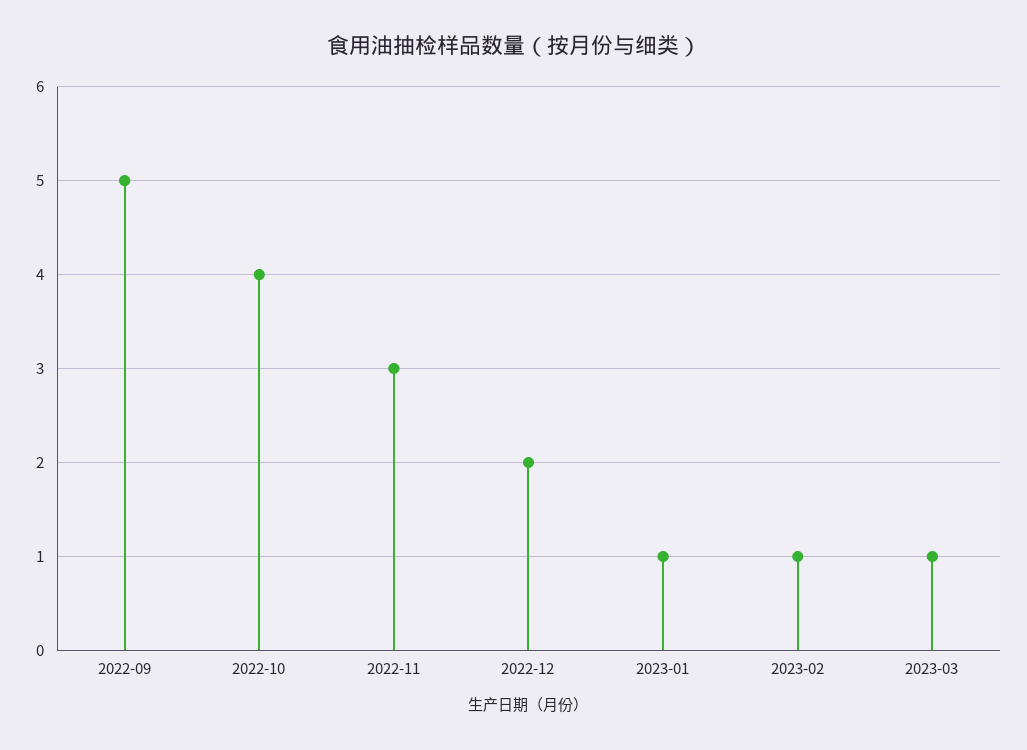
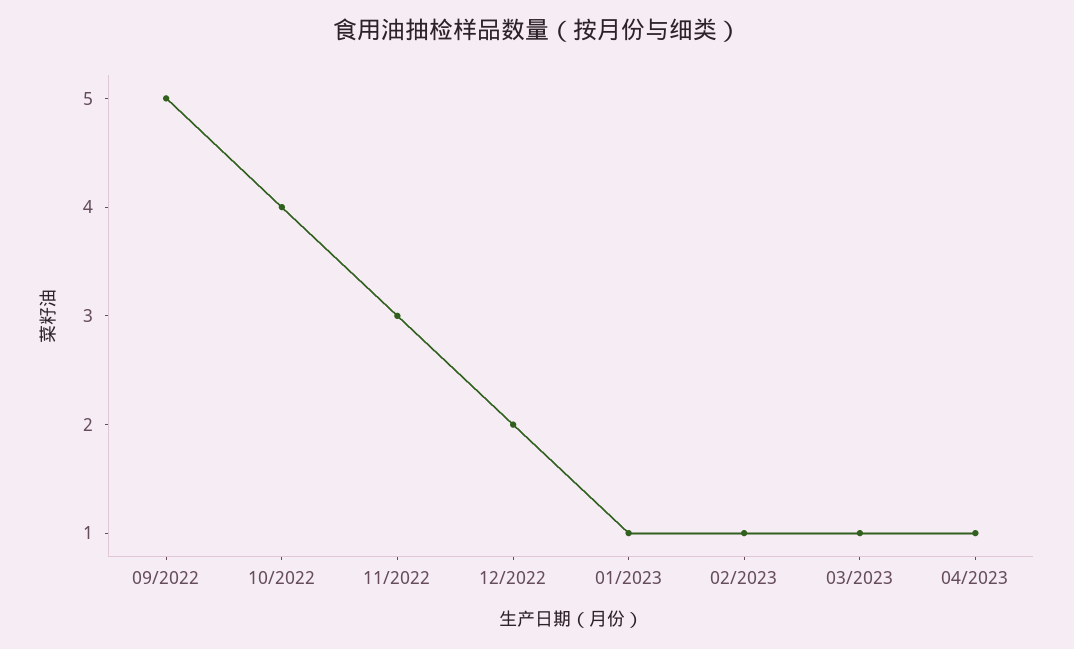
04/2023: none -> 1

